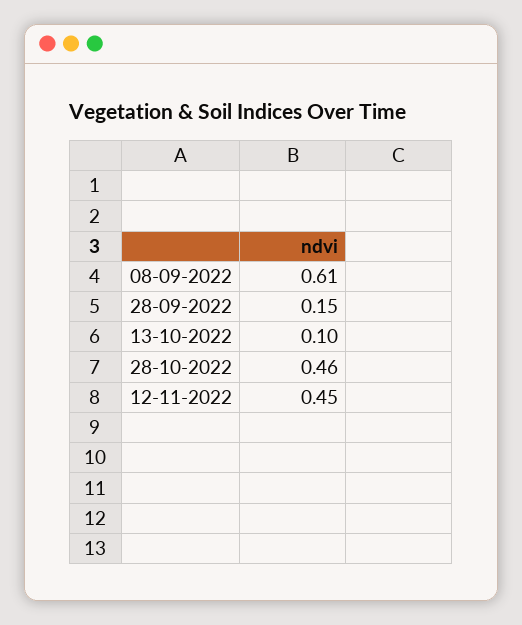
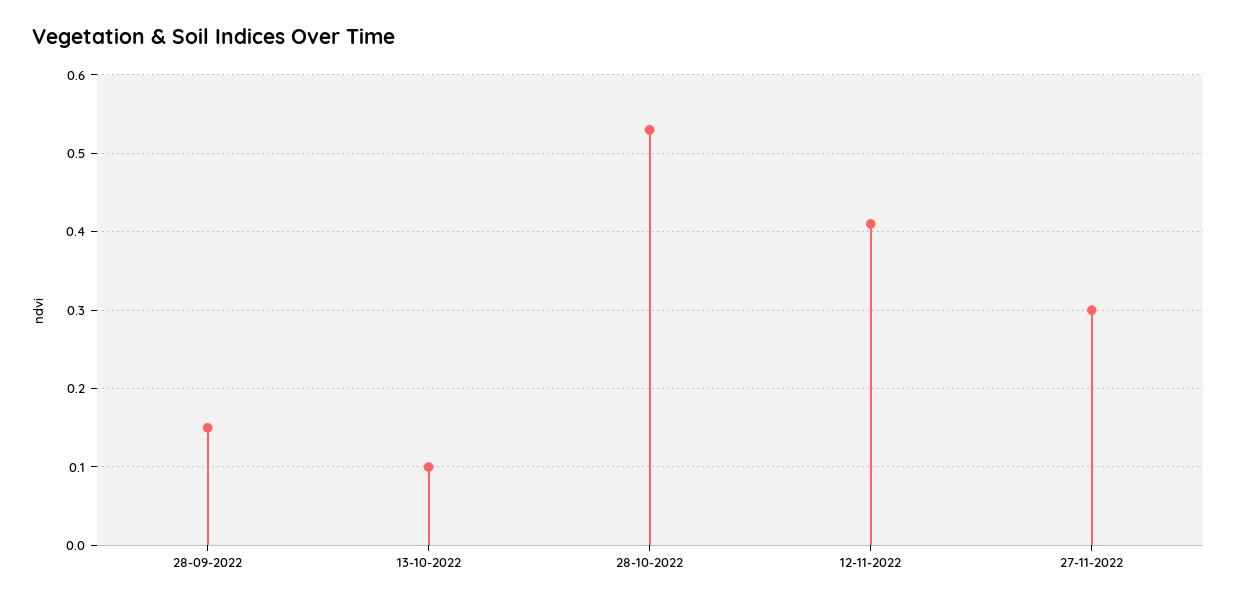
08-09-2022: 0.61 -> none
28-10-2022: 0.46 -> 0.53
12-11-2022: 0.45 -> 0.41
27-11-2022: none -> 0.3

